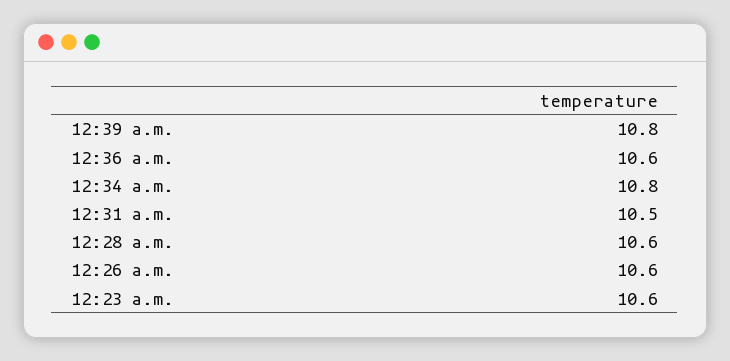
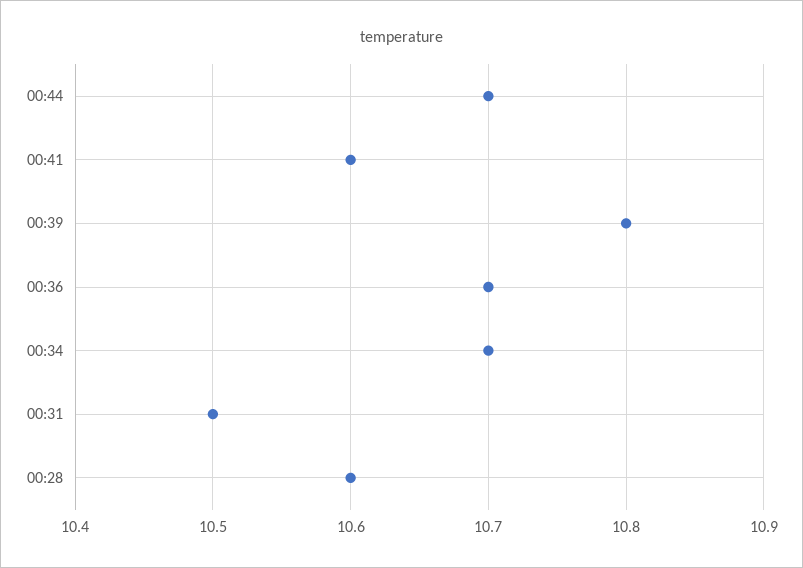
12:36 a.m.: 10.6 -> 10.7
12:34 a.m.: 10.8 -> 10.7
12:26 a.m.: 10.6 -> none
12:23 a.m.: 10.6 -> none
00:44: none -> 10.7
00:41: none -> 10.6

